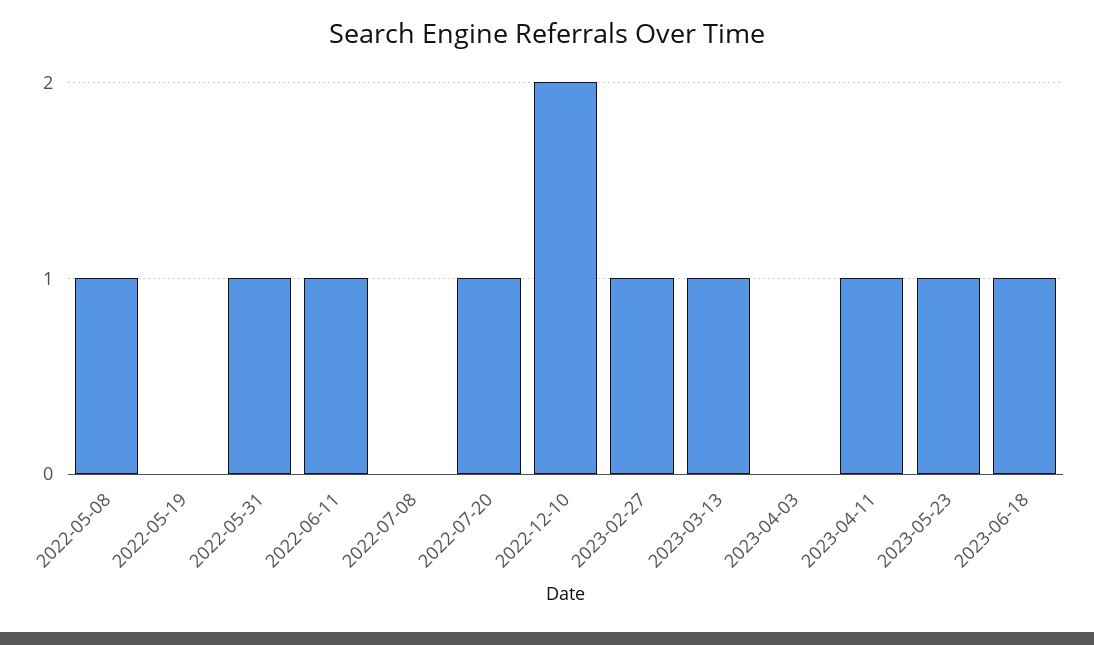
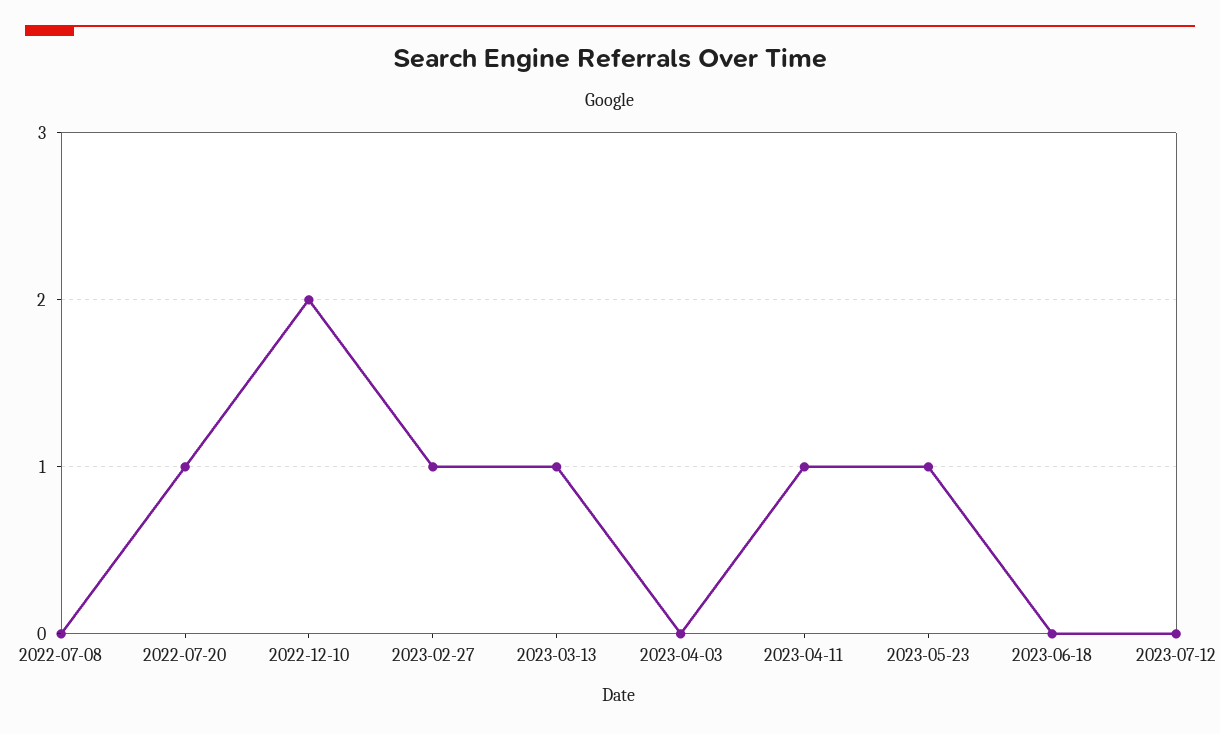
2022-05-08: 1 -> none
2022-05-19: 0 -> none
2022-05-31: 1 -> none
2022-06-11: 1 -> none
2023-06-18: 1 -> 0
2023-07-12: none -> 0

